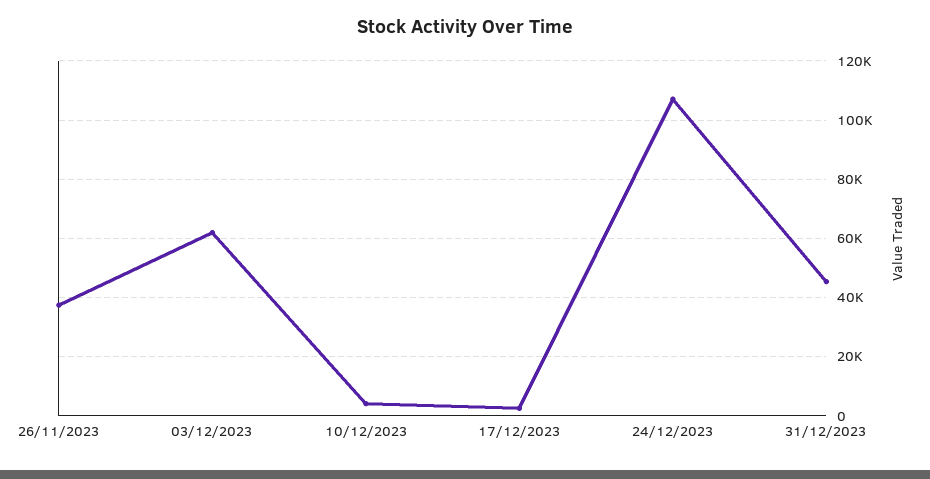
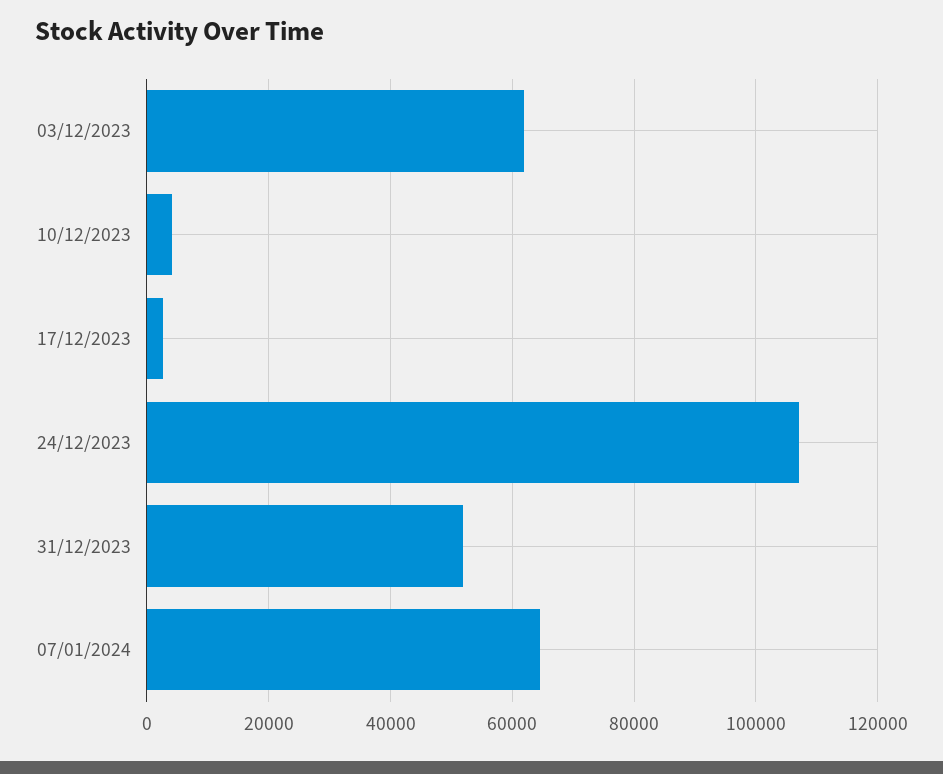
26/11/2023: 37500 -> none
31/12/2023: 45000 -> 52000
07/01/2024: none -> 64000

